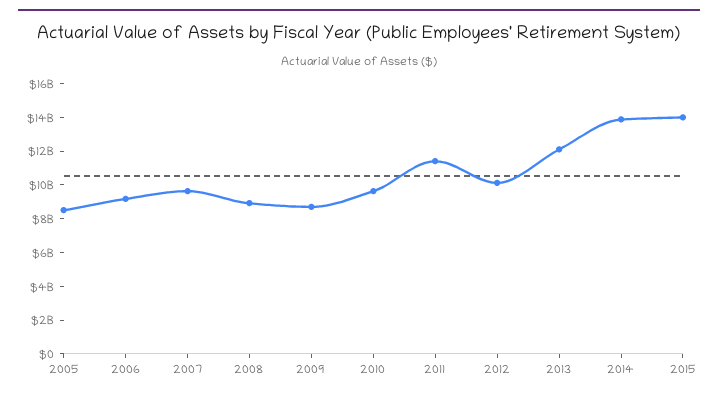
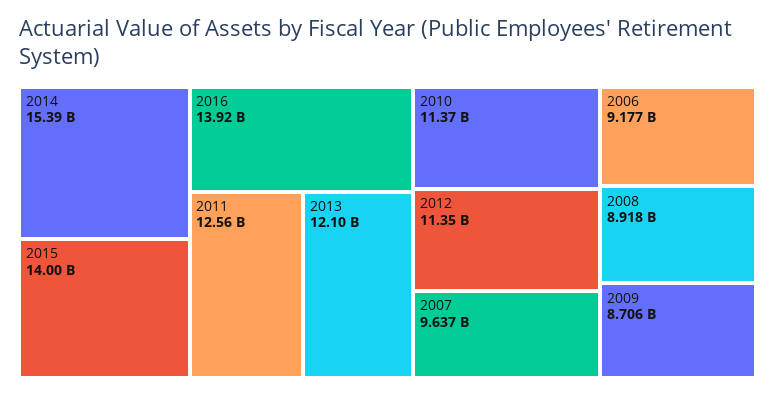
2005: 8500000000 -> none
2010: 9500000000 -> 11370000000
2011: 11500000000 -> 12560000000
2012: 10000000000 -> 11350000000
2014: 14000000000 -> 15390000000
2016: none -> 13920000000

